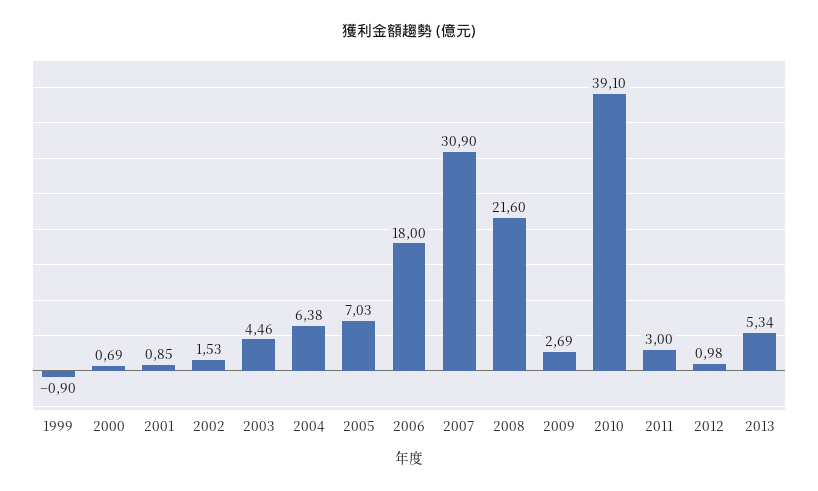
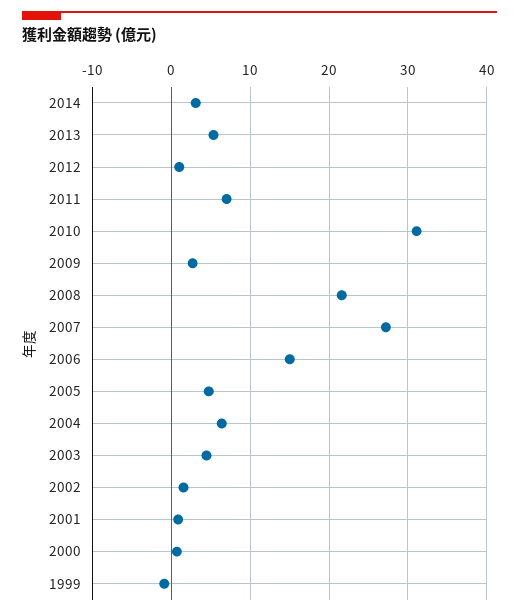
2005: 7.03 -> 5
2006: 18 -> 15
2007: 30.9 -> 27
2010: 39.1 -> 31
2011: 3 -> 7
2014: none -> 3

